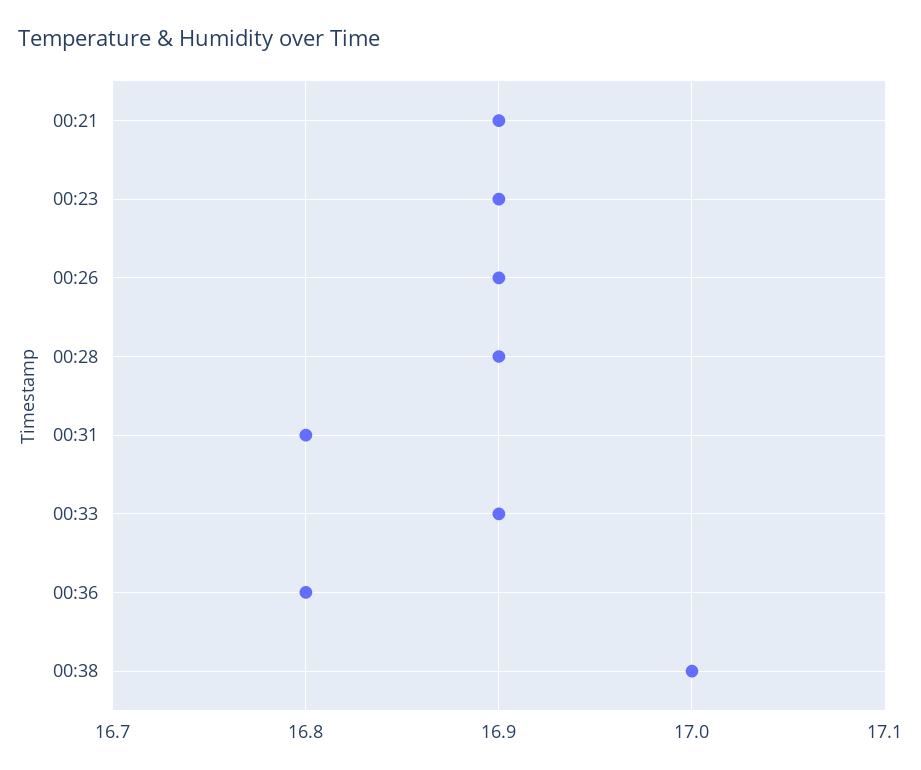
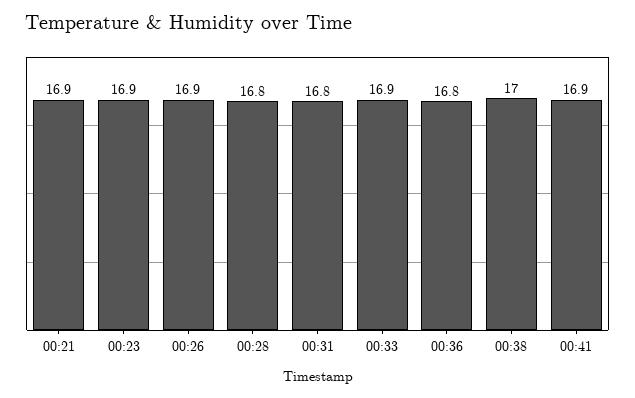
00:28: 16.9 -> 16.8
00:41: none -> 16.9

